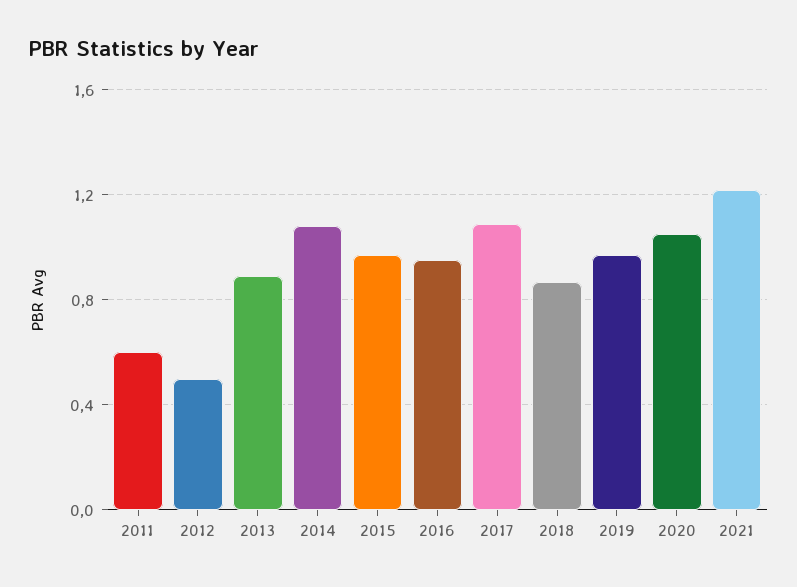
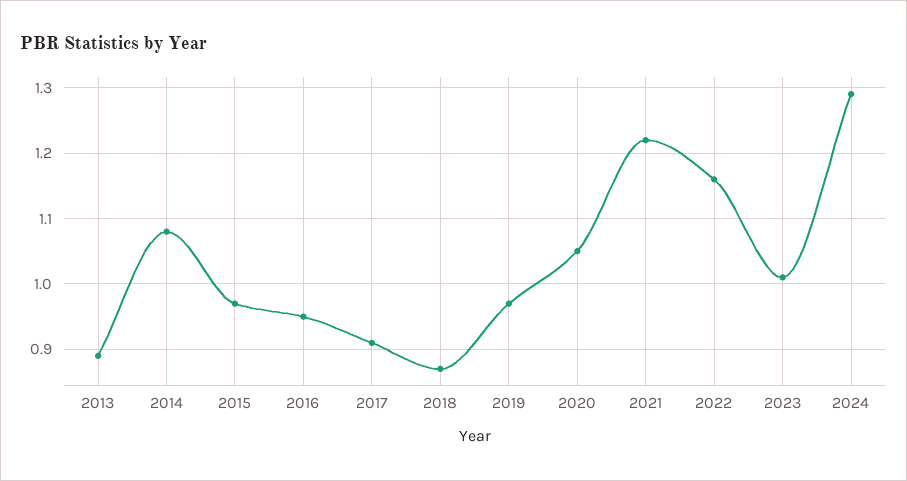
2011: 0.6 -> none
2012: 0.5 -> none
2017: 1.1 -> 0.91
2022: none -> 1.16
2023: none -> 1.01
2024: none -> 1.29

